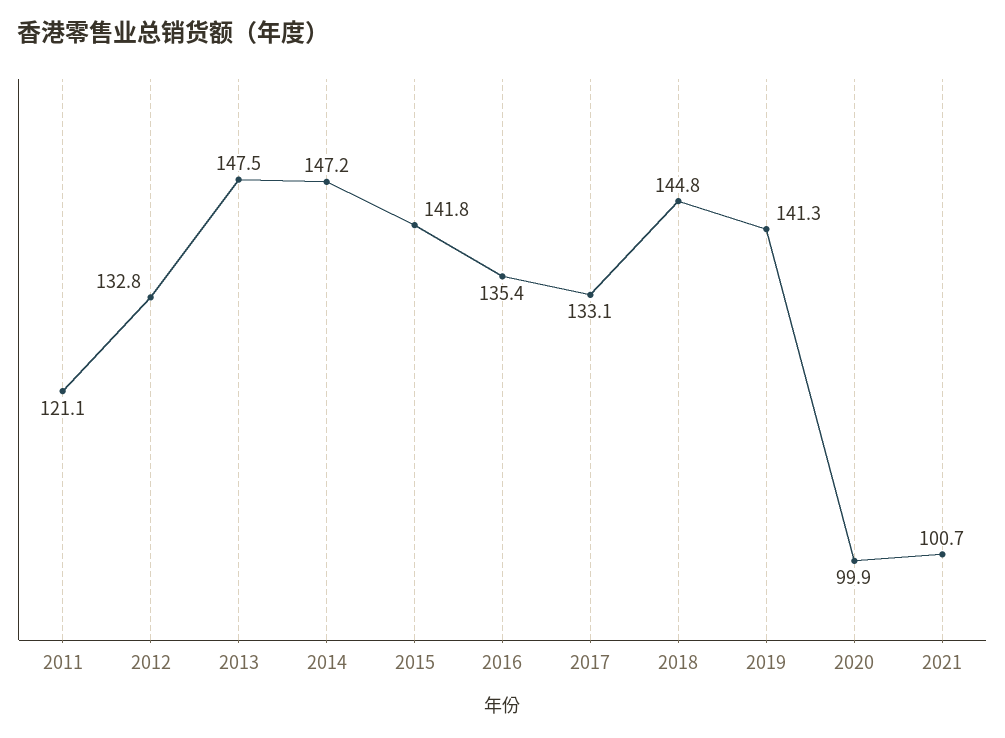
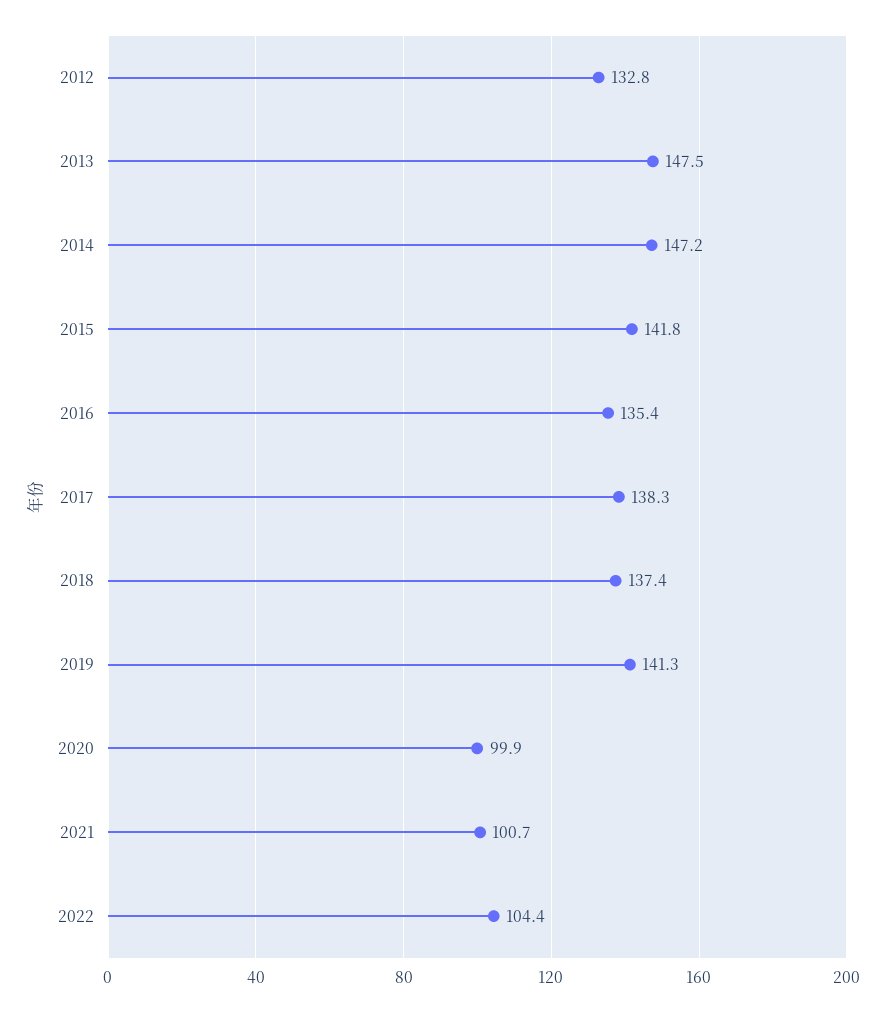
2011: 121.1 -> none
2017: 133.1 -> 138.3
2018: 144.8 -> 137.4
2022: none -> 104.4

